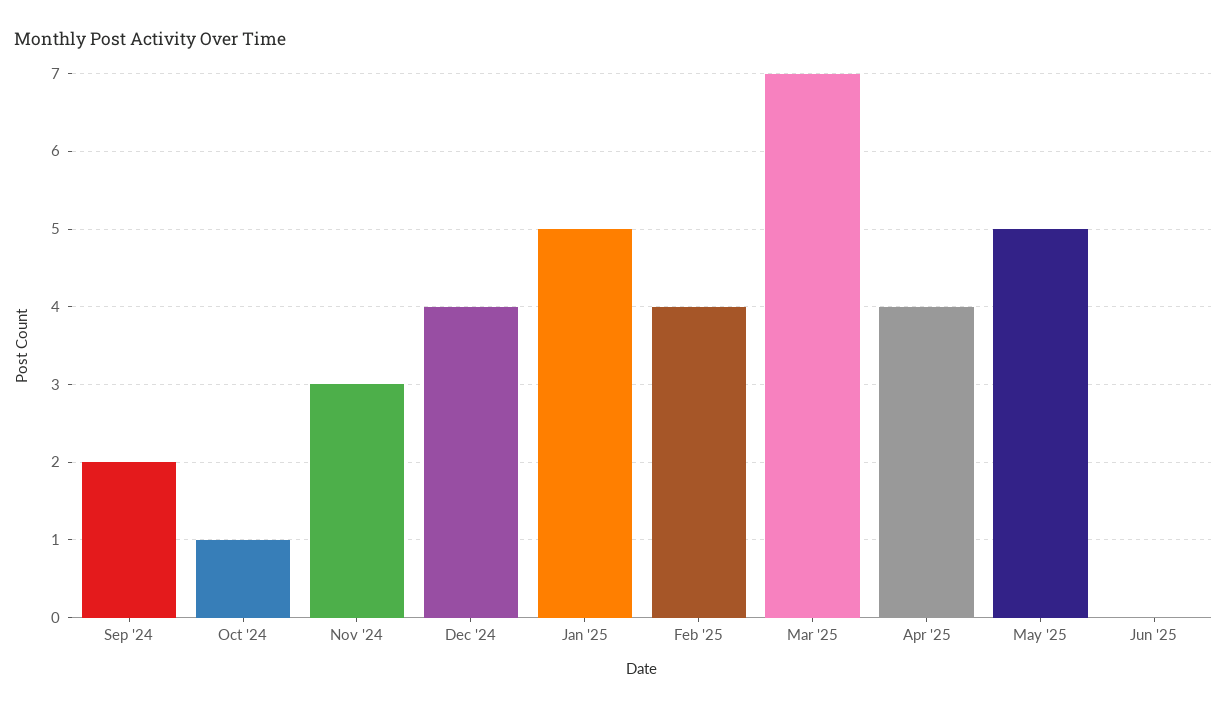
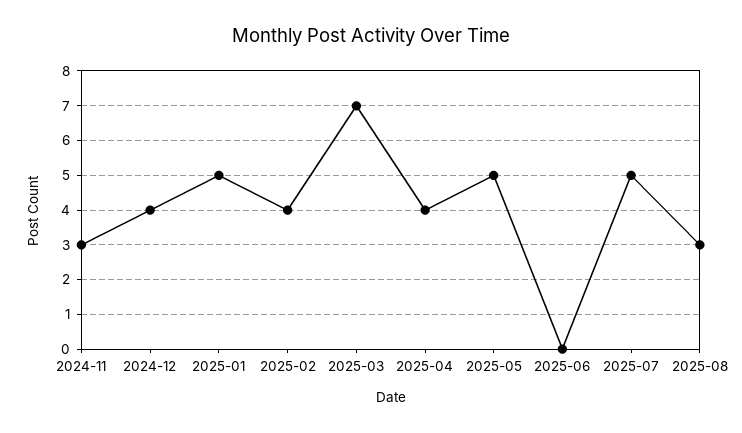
Sep '24: 2 -> none
Oct '24: 1 -> none
2025-07: none -> 5
2025-08: none -> 3

